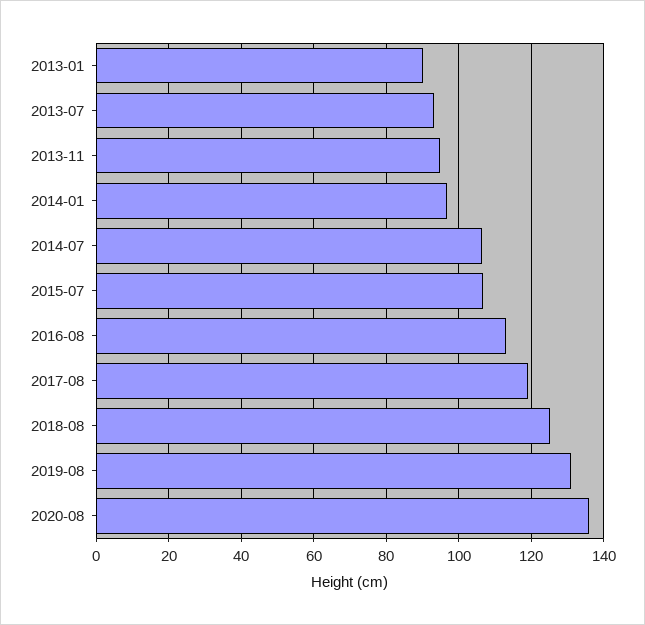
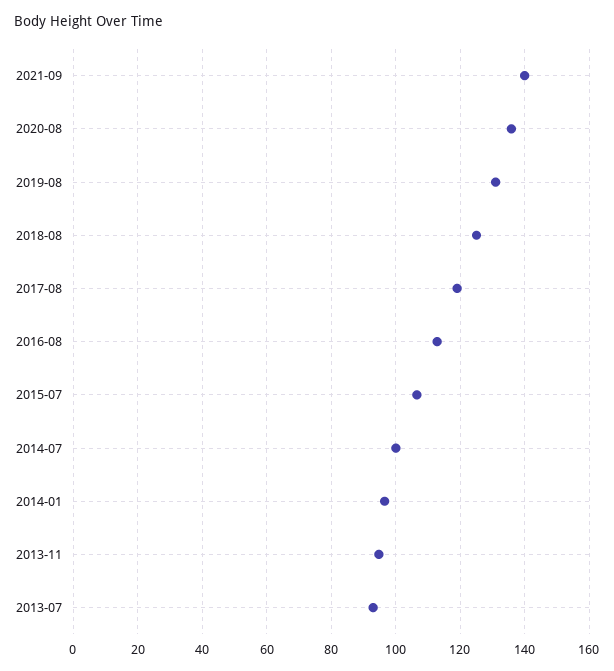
2013-01: 90 -> none
2014-07: 106 -> 100
2021-09: none -> 140

